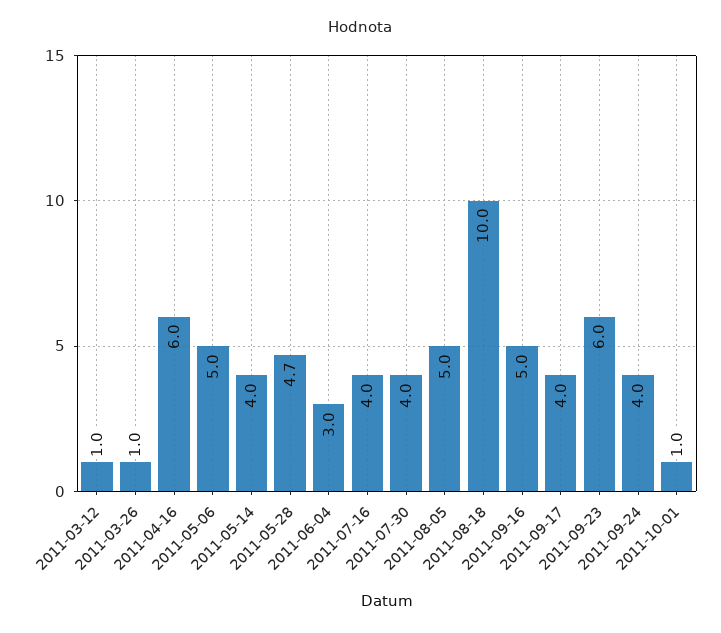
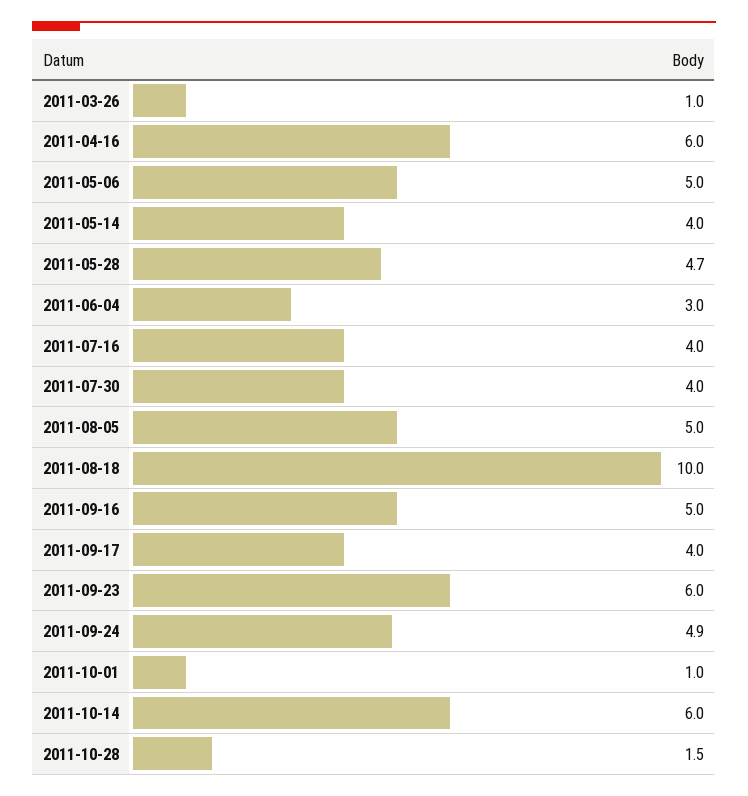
2011-03-12: 1 -> none
2011-09-24: 4 -> 4.9
2011-10-14: none -> 6
2011-10-28: none -> 1.5

